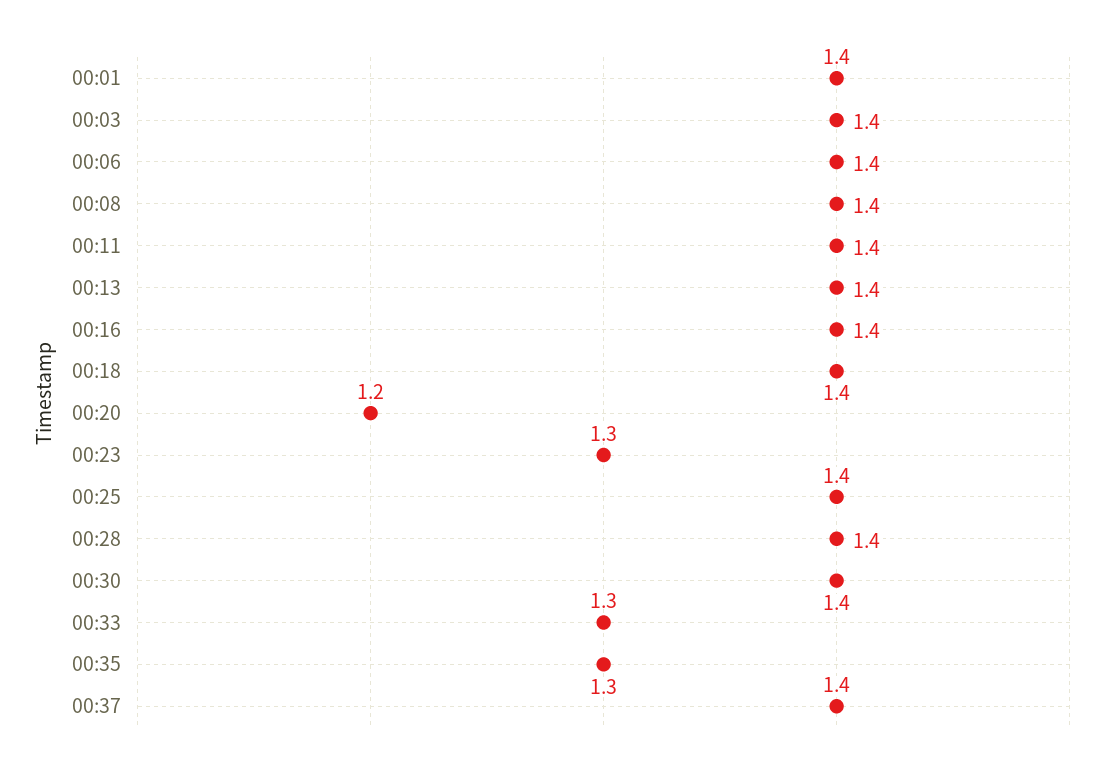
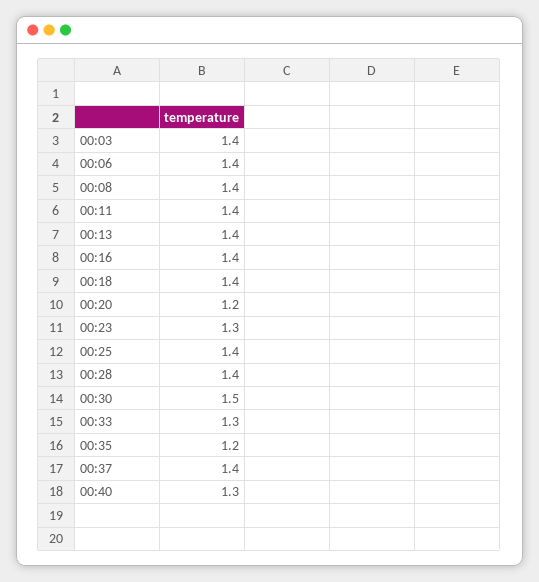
00:01: 1.4 -> none
00:30: 1.4 -> 1.5
00:35: 1.3 -> 1.2
00:40: none -> 1.3

